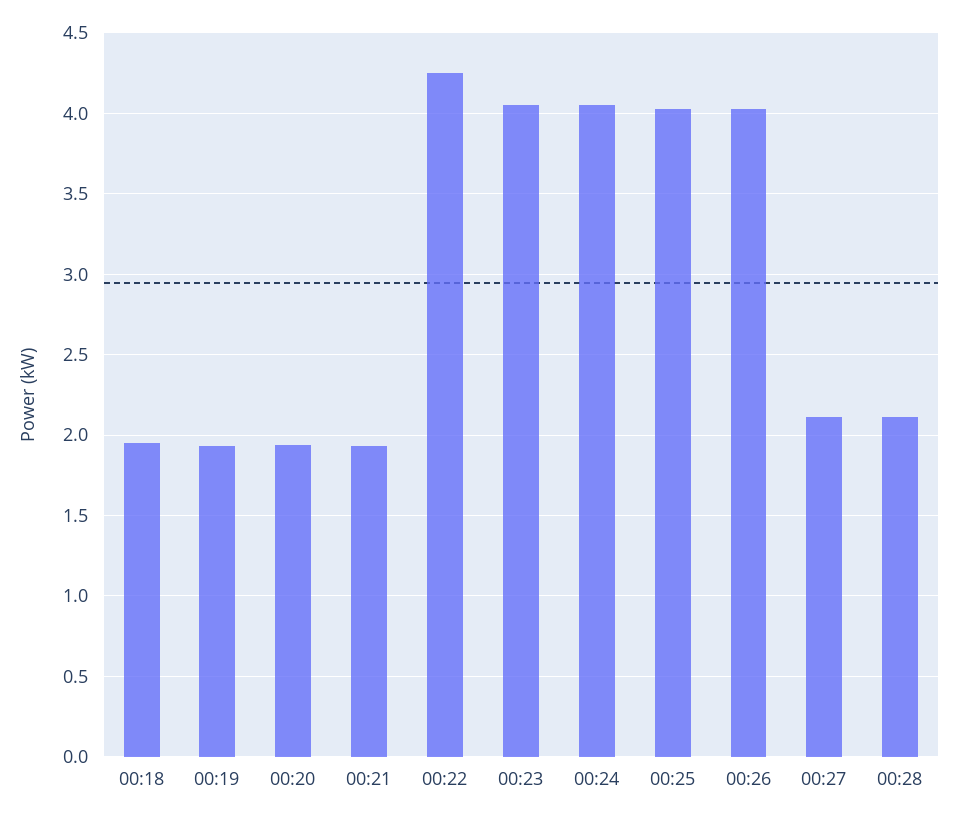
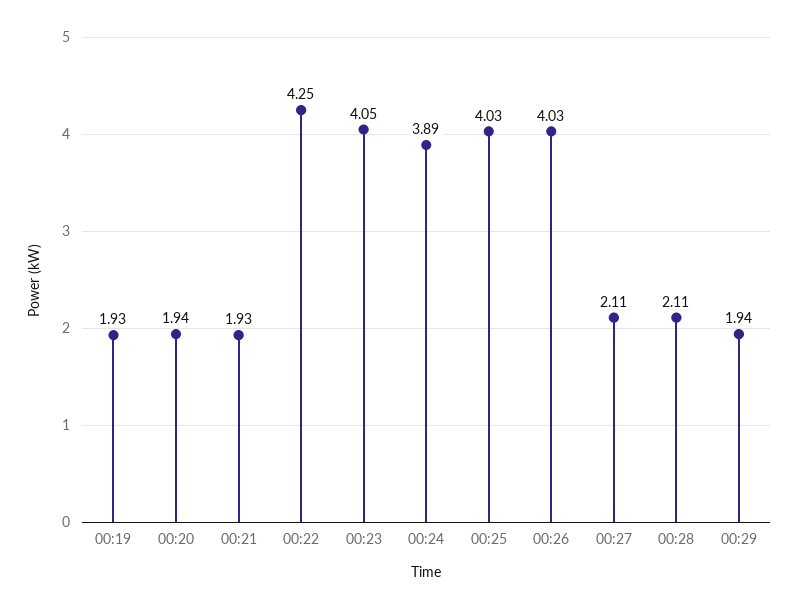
00:18: 1.95 -> none
00:24: 4.05 -> 3.89
00:29: none -> 1.94

